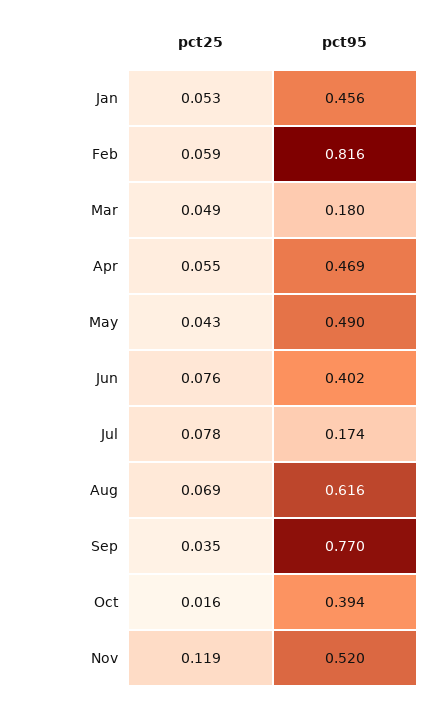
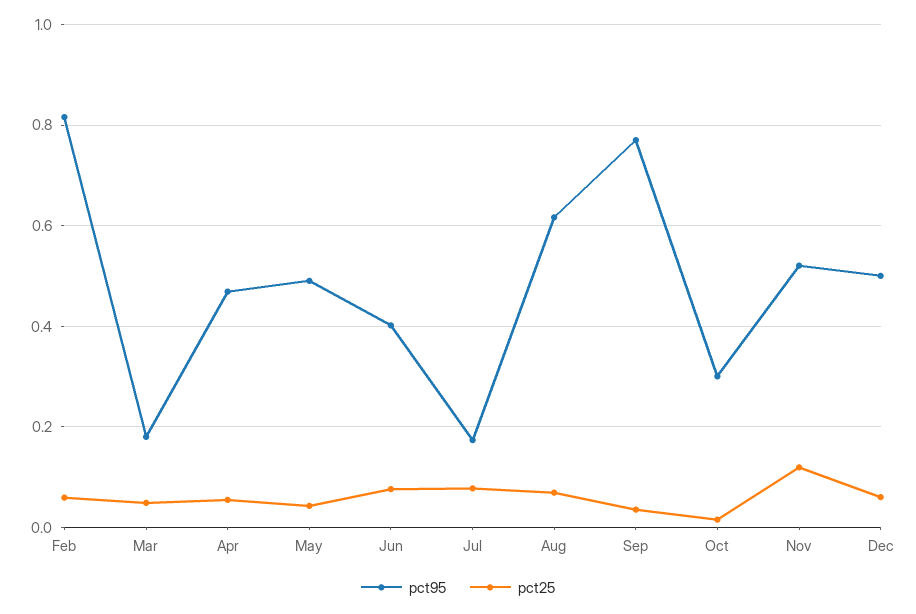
pct25, Jan: 0.053 -> none
pct95, Jan: 0.456 -> none
pct95, Oct: 0.394 -> 0.3
pct95, Dec: none -> 0.5
pct25, Dec: none -> 0.06

